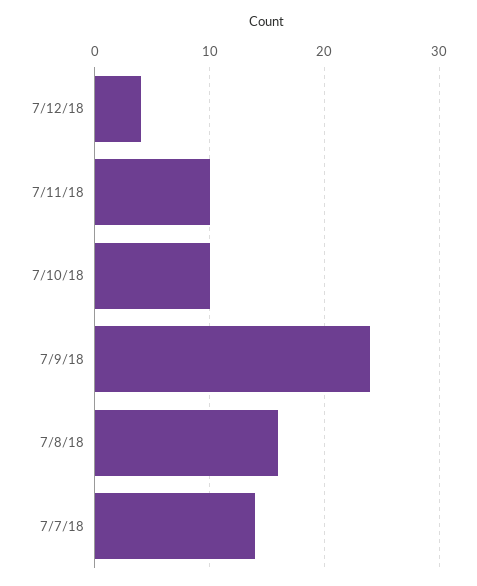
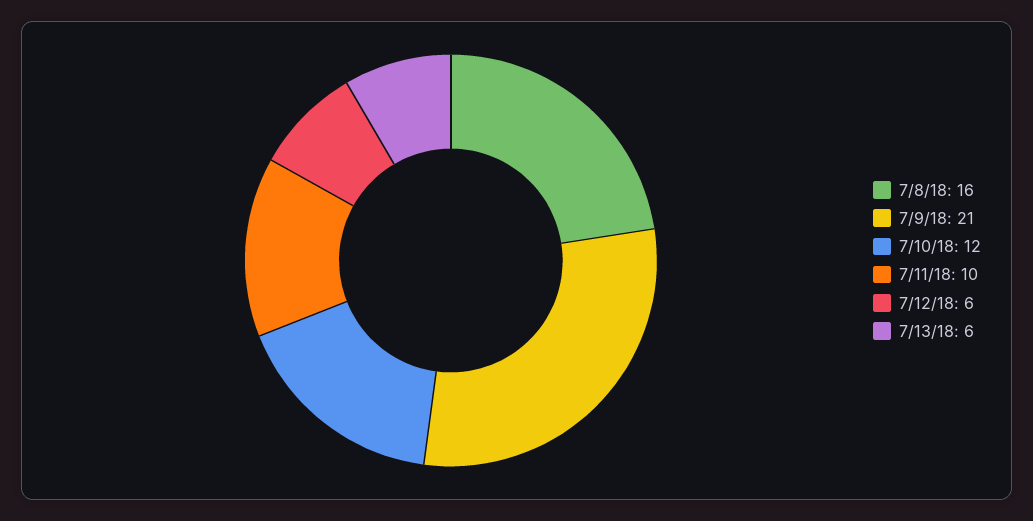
7/12/18: 4 -> 6
7/10/18: 10 -> 12
7/9/18: 24 -> 21
7/7/18: 14 -> none
7/13/18: none -> 6

